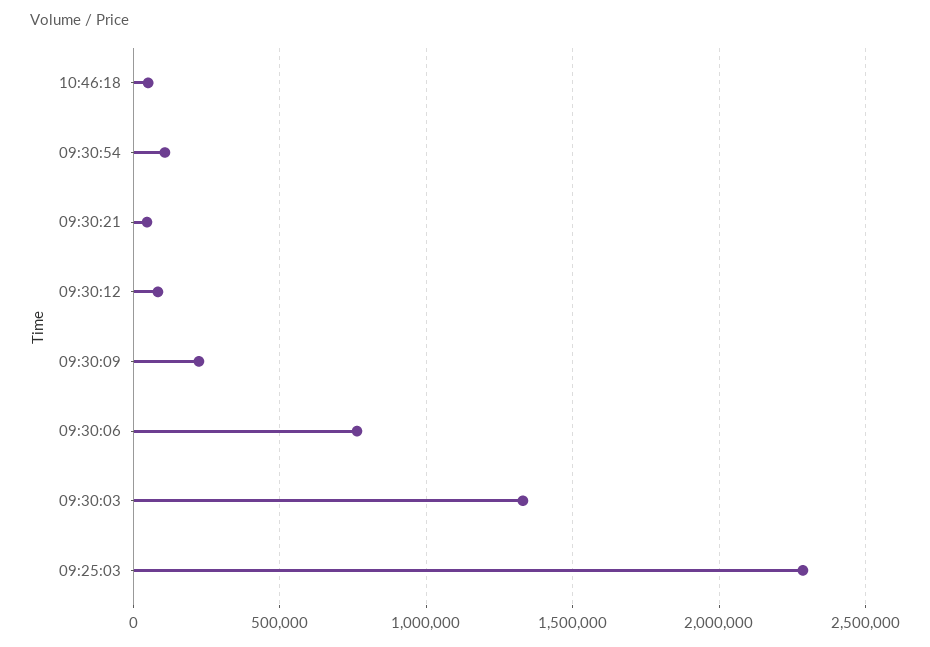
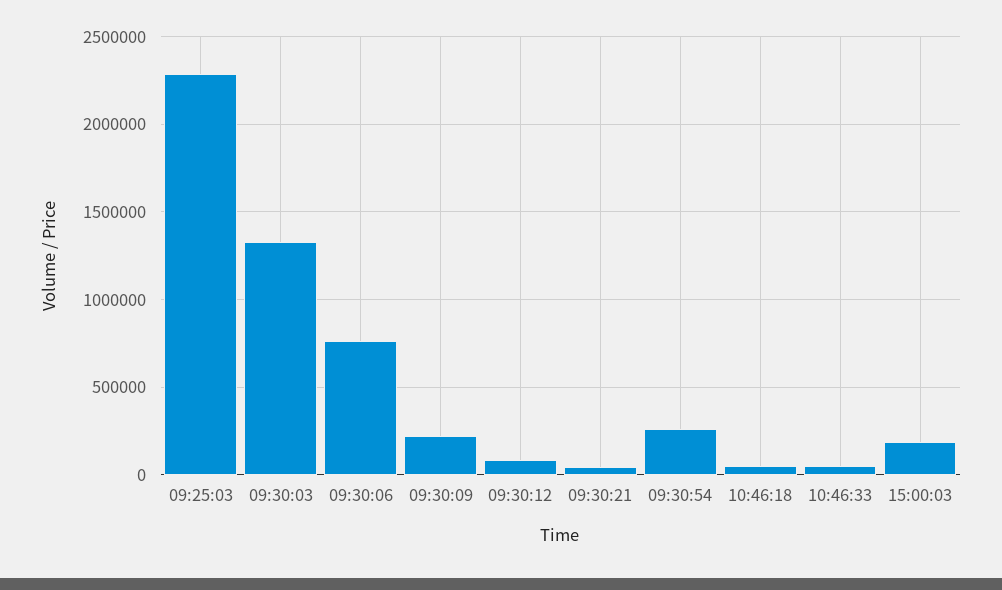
09:30:54: 100000 -> 250000
10:46:33: none -> 50000
15:00:03: none -> 200000

